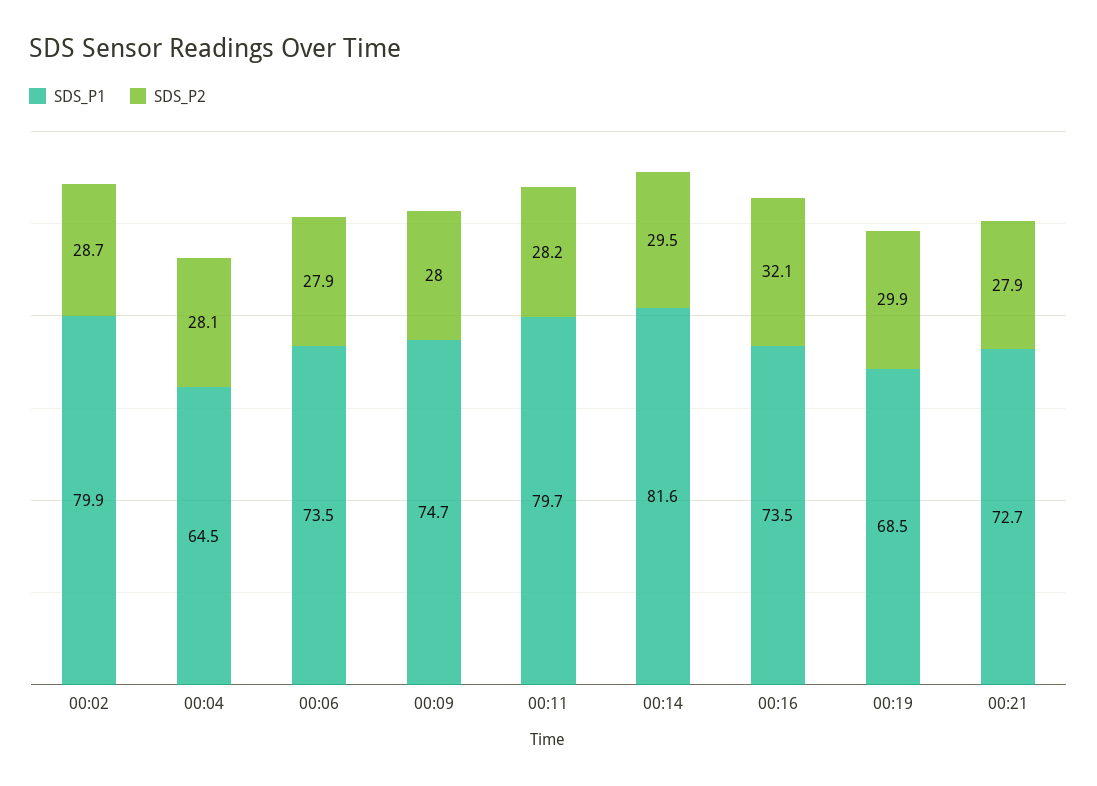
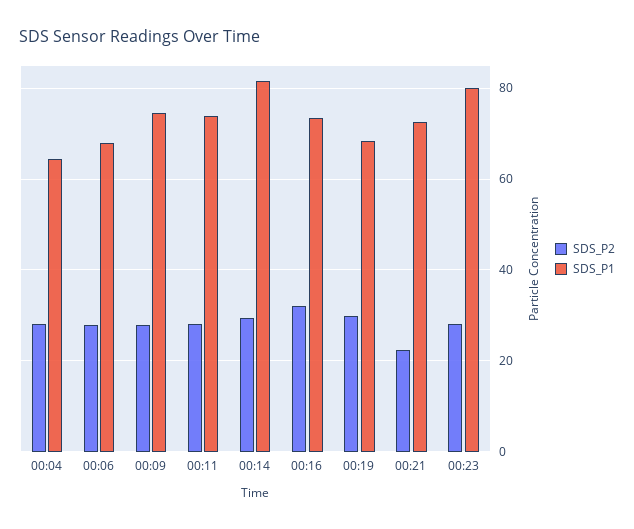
SDS_P1, 00:02: 79.9 -> none
SDS_P2, 00:02: 28.7 -> none
SDS_P1, 00:06: 73.5 -> 68
SDS_P1, 00:11: 79.7 -> 74
SDS_P2, 00:21: 27.9 -> 22
SDS_P2, 00:23: none -> 28
SDS_P1, 00:23: none -> 80

